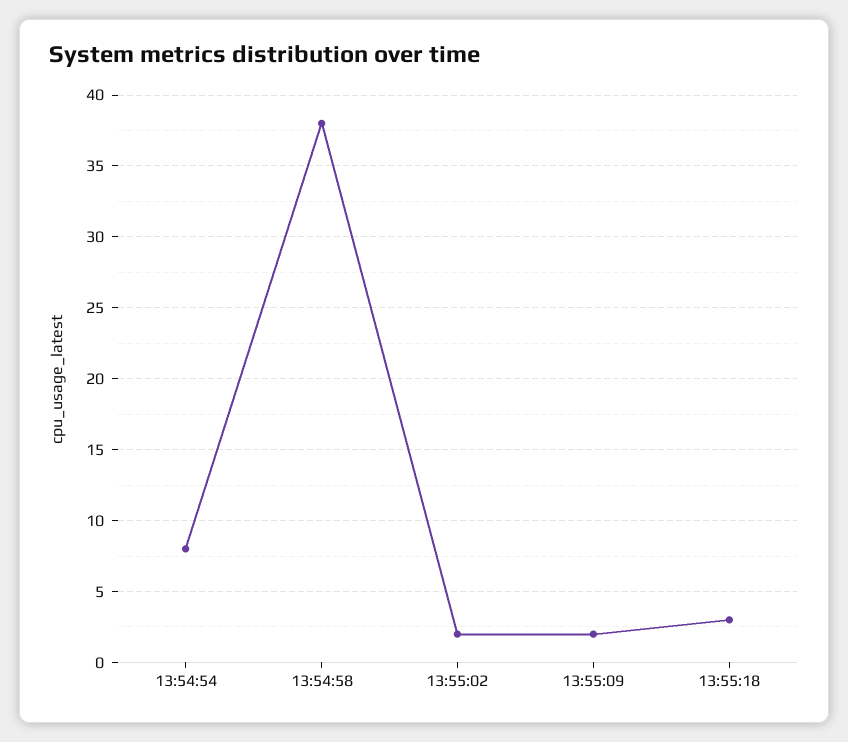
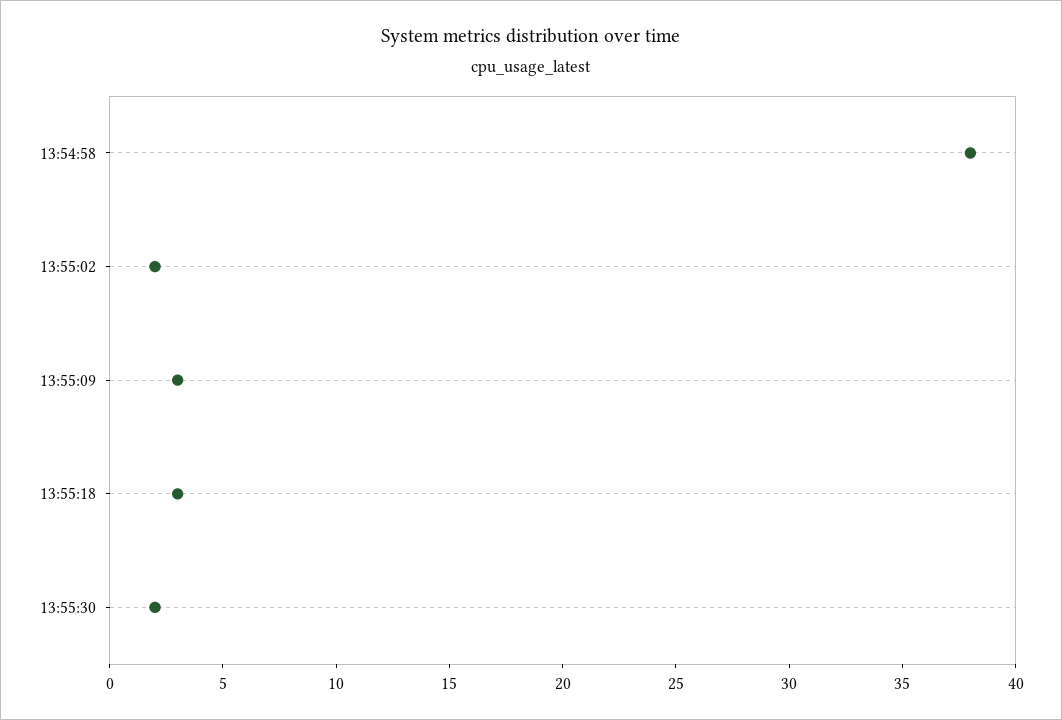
13:54:54: 8 -> none
13:55:09: 2 -> 3
13:55:30: none -> 2

